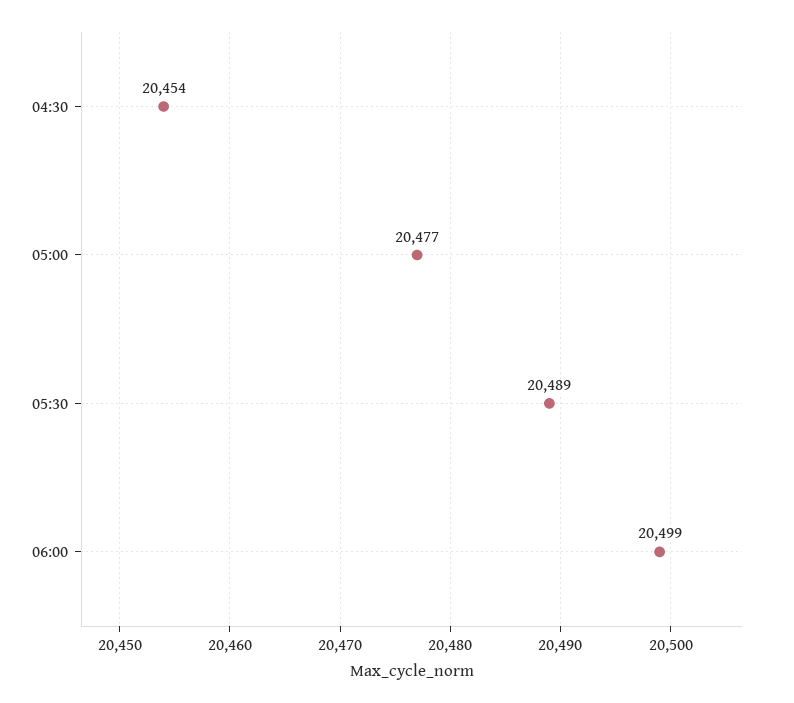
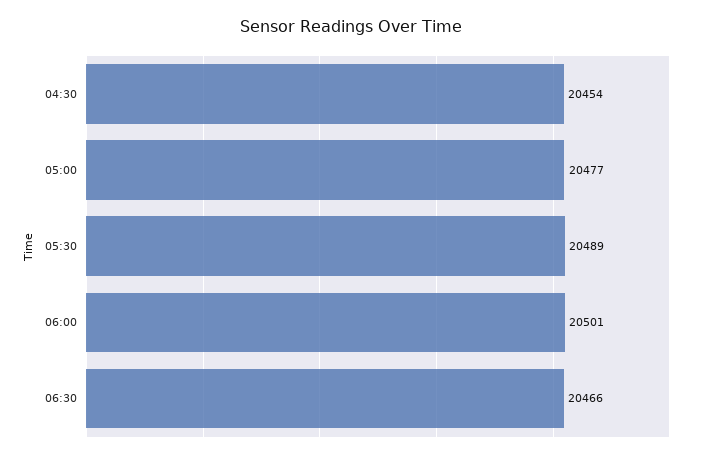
06:00: 20499 -> 20501
06:30: none -> 20466

